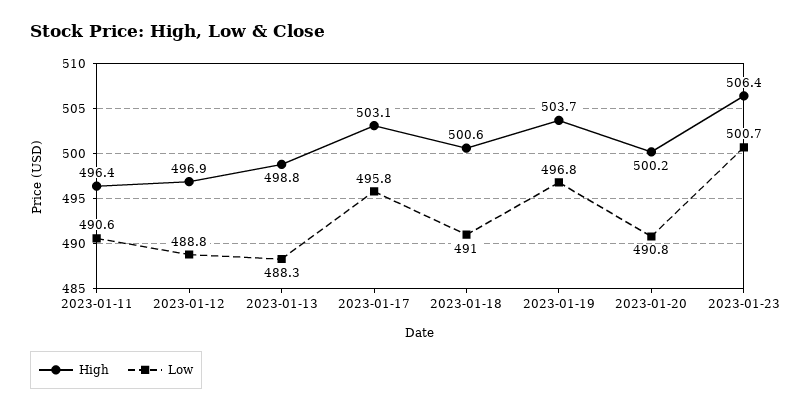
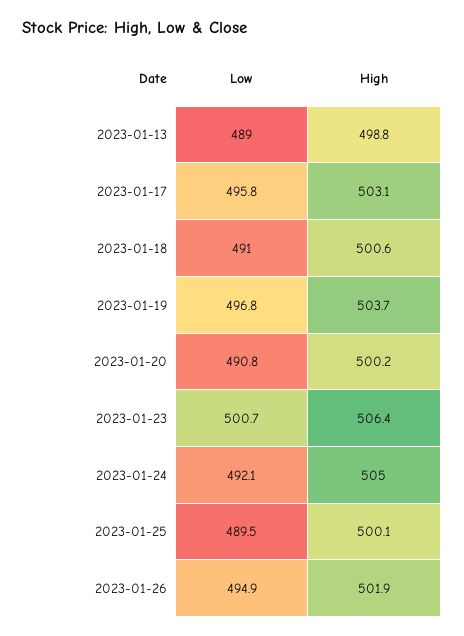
High, 2023-01-11: 496.4 -> none
Low, 2023-01-11: 490.6 -> none
High, 2023-01-12: 496.9 -> none
Low, 2023-01-12: 488.8 -> none
Low, 2023-01-13: 488.3 -> 489
Low, 2023-01-24: none -> 492.1
High, 2023-01-24: none -> 505
Low, 2023-01-25: none -> 489.5
High, 2023-01-25: none -> 500.1
Low, 2023-01-26: none -> 494.9
High, 2023-01-26: none -> 501.9

